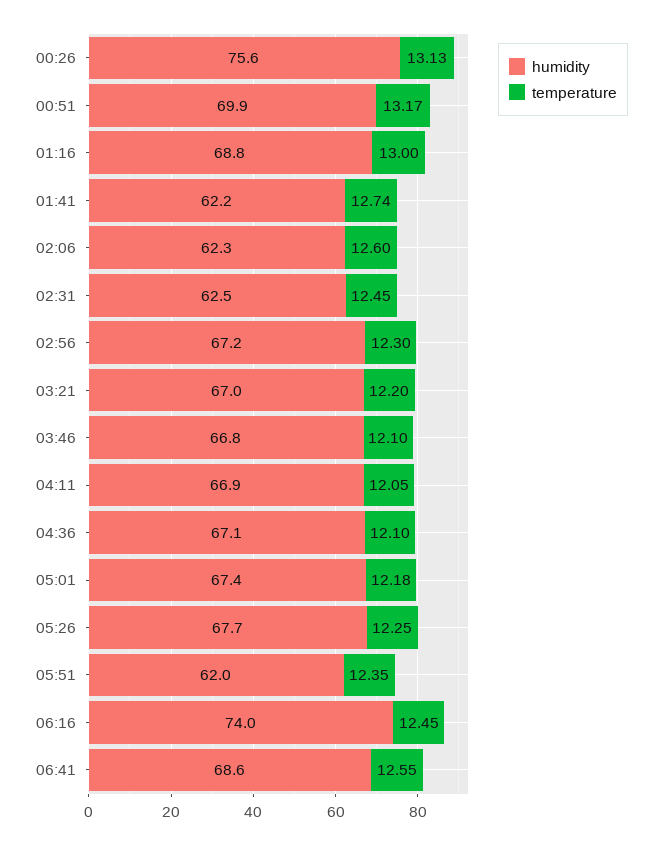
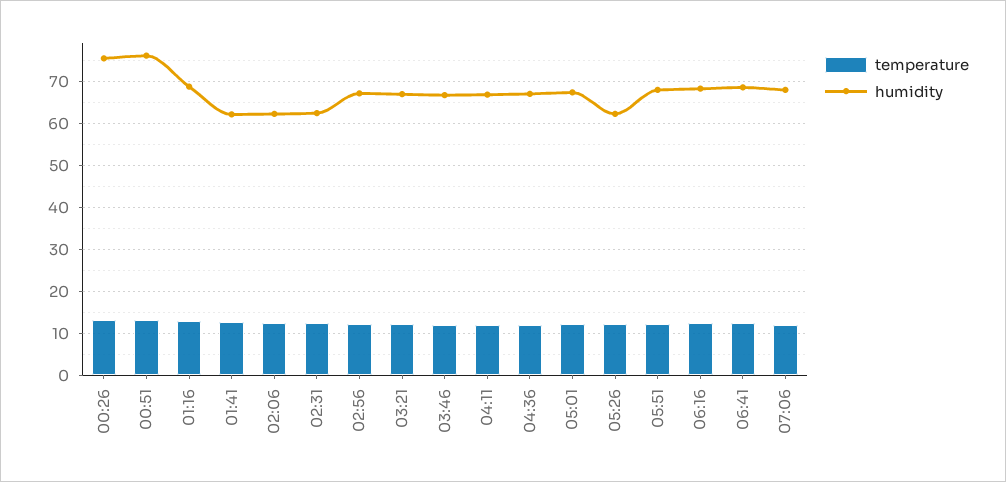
humidity, 00:51: 69.9 -> 76
humidity, 05:26: 67.7 -> 62
humidity, 05:51: 62 -> 68
humidity, 06:16: 74 -> 68
temperature, 07:06: none -> 12
humidity, 07:06: none -> 68

